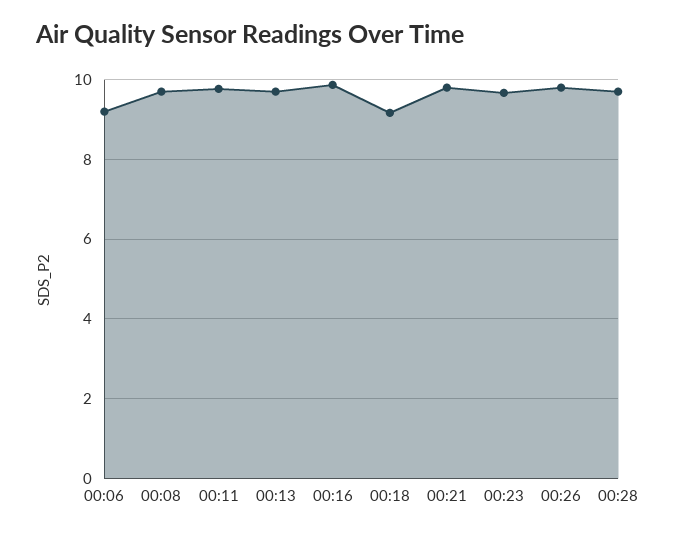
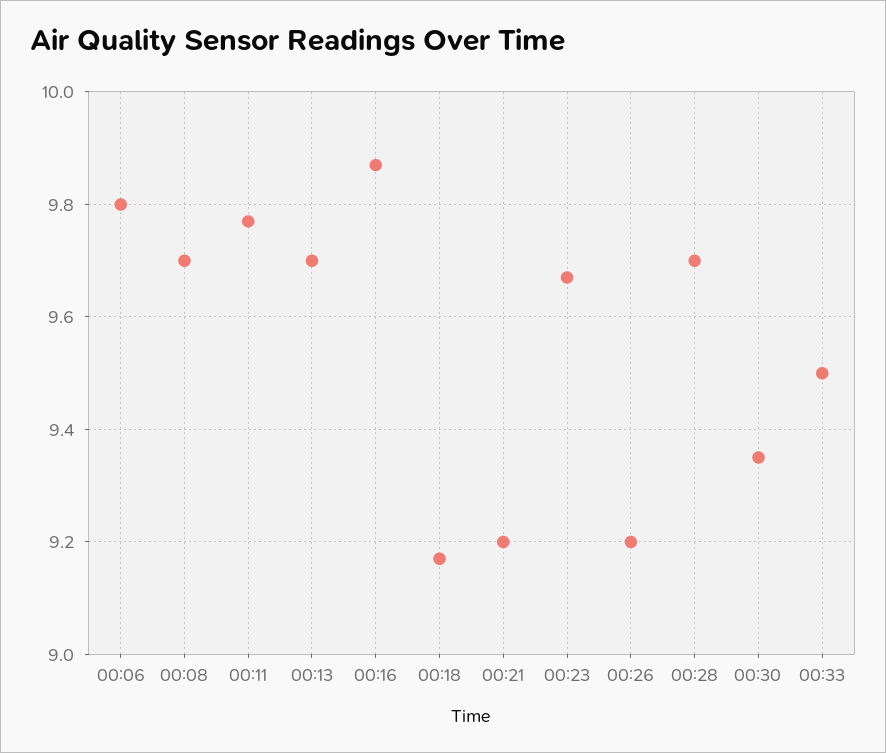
00:06: 9.2 -> 9.8
00:21: 9.8 -> 9.2
00:26: 9.8 -> 9.2
00:30: none -> 9.35
00:33: none -> 9.5

